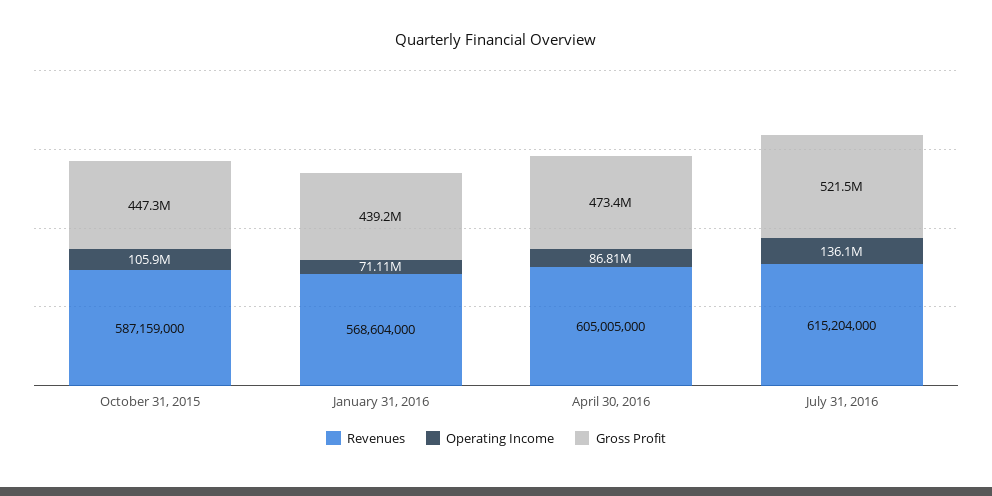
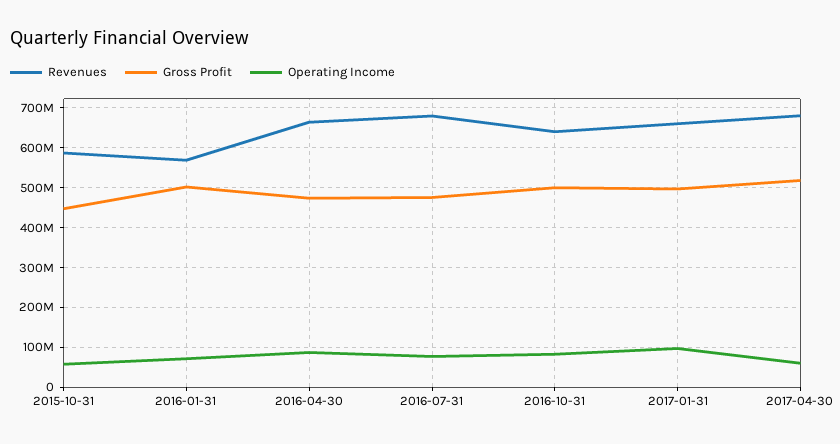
Operating Income, October 31, 2015: 105900000 -> 60000000
Gross Profit, January 31, 2016: 439200000 -> 500000000
Revenues, April 30, 2016: 605005000 -> 660000000
Revenues, July 31, 2016: 615204000 -> 680000000
Operating Income, July 31, 2016: 136100000 -> 80000000
Gross Profit, July 31, 2016: 521500000 -> 480000000
Revenues, 2016-10-31: none -> 640000000
Gross Profit, 2016-10-31: none -> 500000000
Operating Income, 2016-10-31: none -> 80000000
Revenues, 2017-01-31: none -> 660000000
Gross Profit, 2017-01-31: none -> 500000000
Operating Income, 2017-01-31: none -> 100000000
Revenues, 2017-04-30: none -> 680000000
Gross Profit, 2017-04-30: none -> 520000000
Operating Income, 2017-04-30: none -> 60000000

